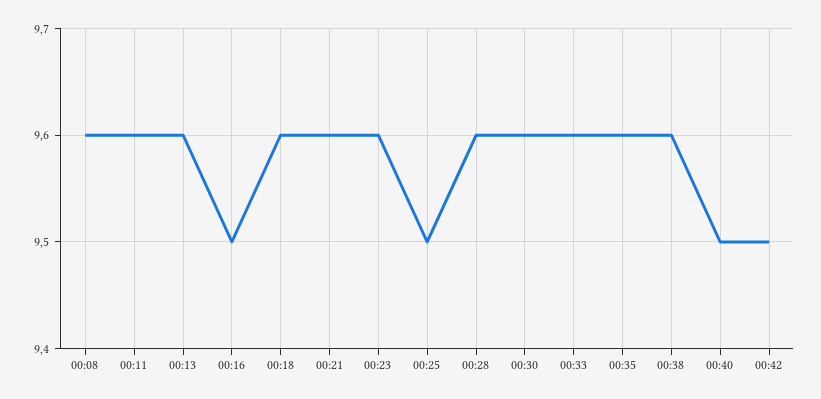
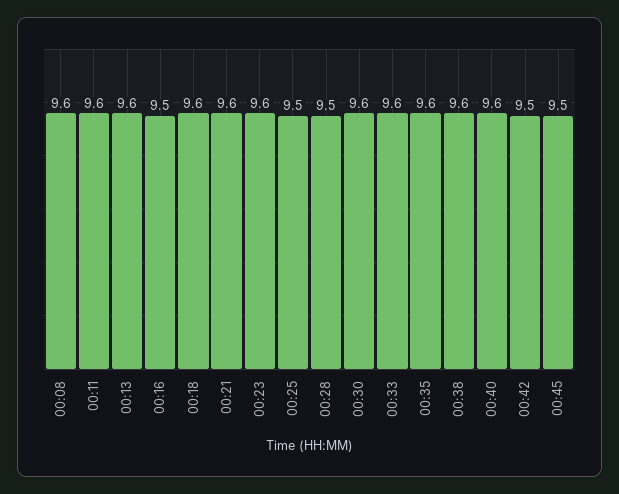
00:28: 9.6 -> 9.5
00:40: 9.5 -> 9.6
00:45: none -> 9.5

